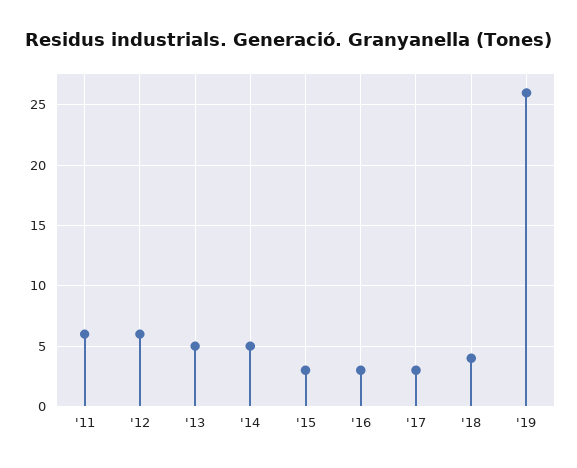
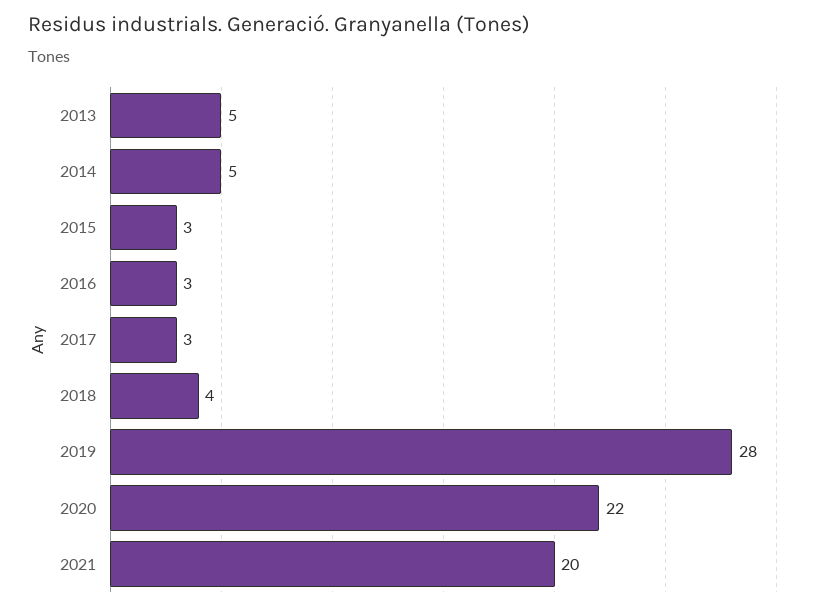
'11: 6 -> none
'12: 6 -> none
'19: 26 -> 28
2020: none -> 22
2021: none -> 20

